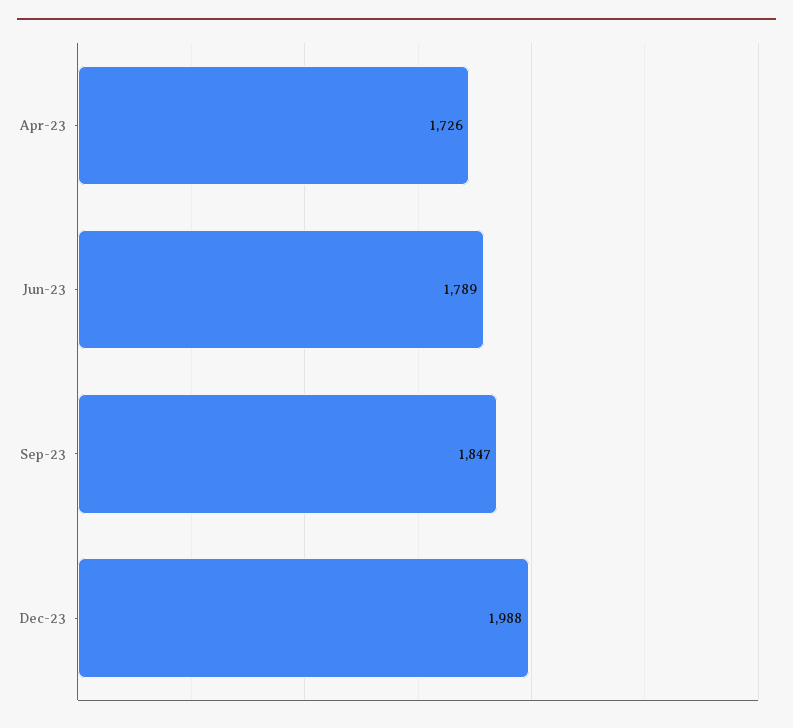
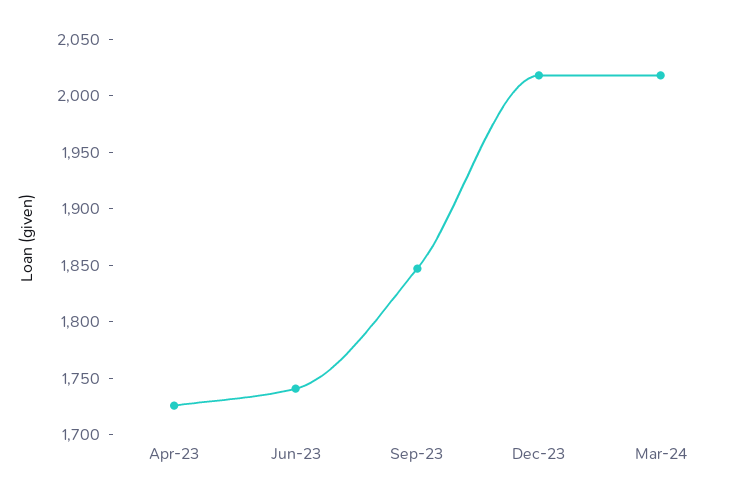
Jun-23: 1789 -> 1740
Dec-23: 1988 -> 2020
Mar-24: none -> 2020

